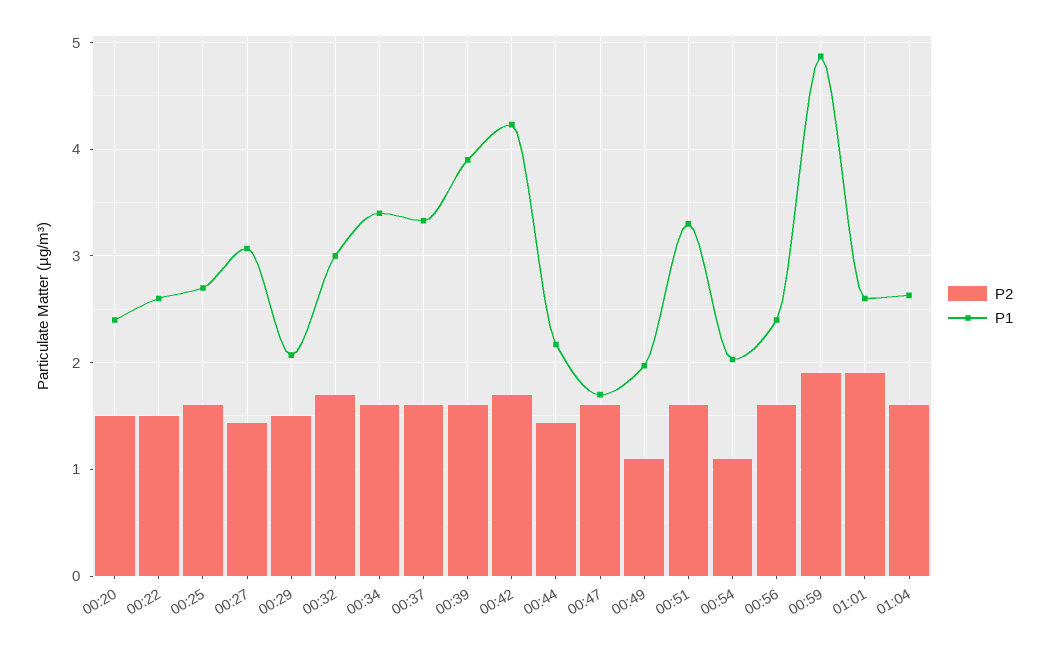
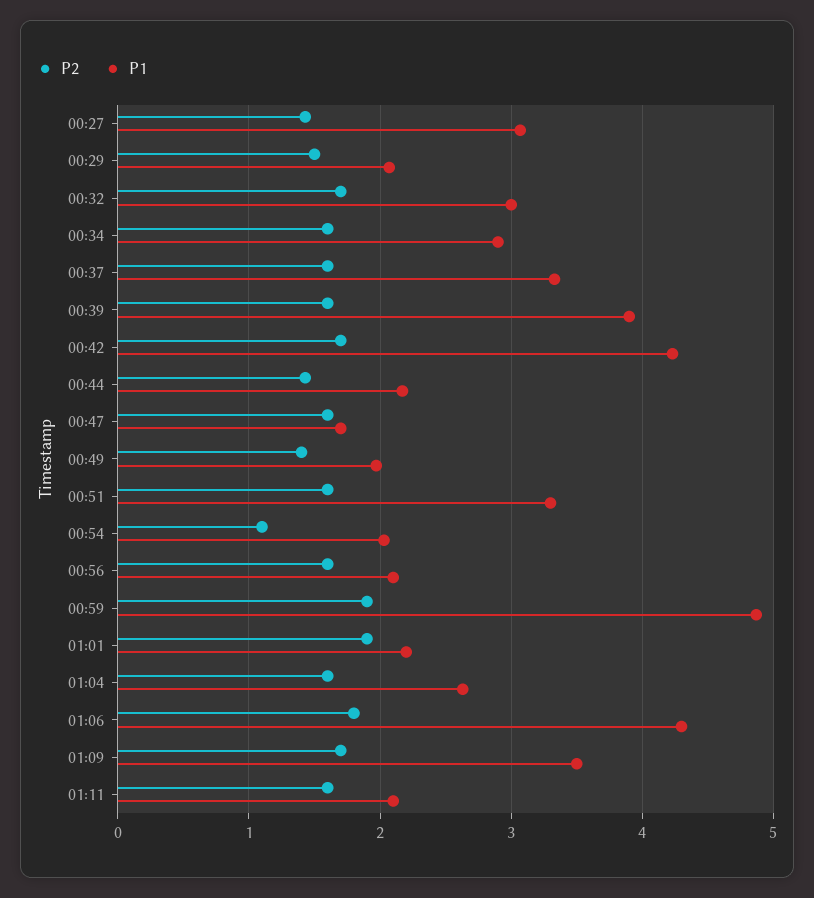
P2, 00:20: 1.5 -> none
P1, 00:20: 2.4 -> none
P2, 00:22: 1.5 -> none
P1, 00:22: 2.6 -> none
P2, 00:25: 1.6 -> none
P1, 00:25: 2.7 -> none
P1, 00:34: 3.4 -> 2.9
P2, 00:49: 1.1 -> 1.4
P1, 00:56: 2.4 -> 2.1
P1, 01:01: 2.6 -> 2.2
P2, 01:06: none -> 1.8
P1, 01:06: none -> 4.3
P2, 01:09: none -> 1.7
P1, 01:09: none -> 3.5
P2, 01:11: none -> 1.6
P1, 01:11: none -> 2.1

